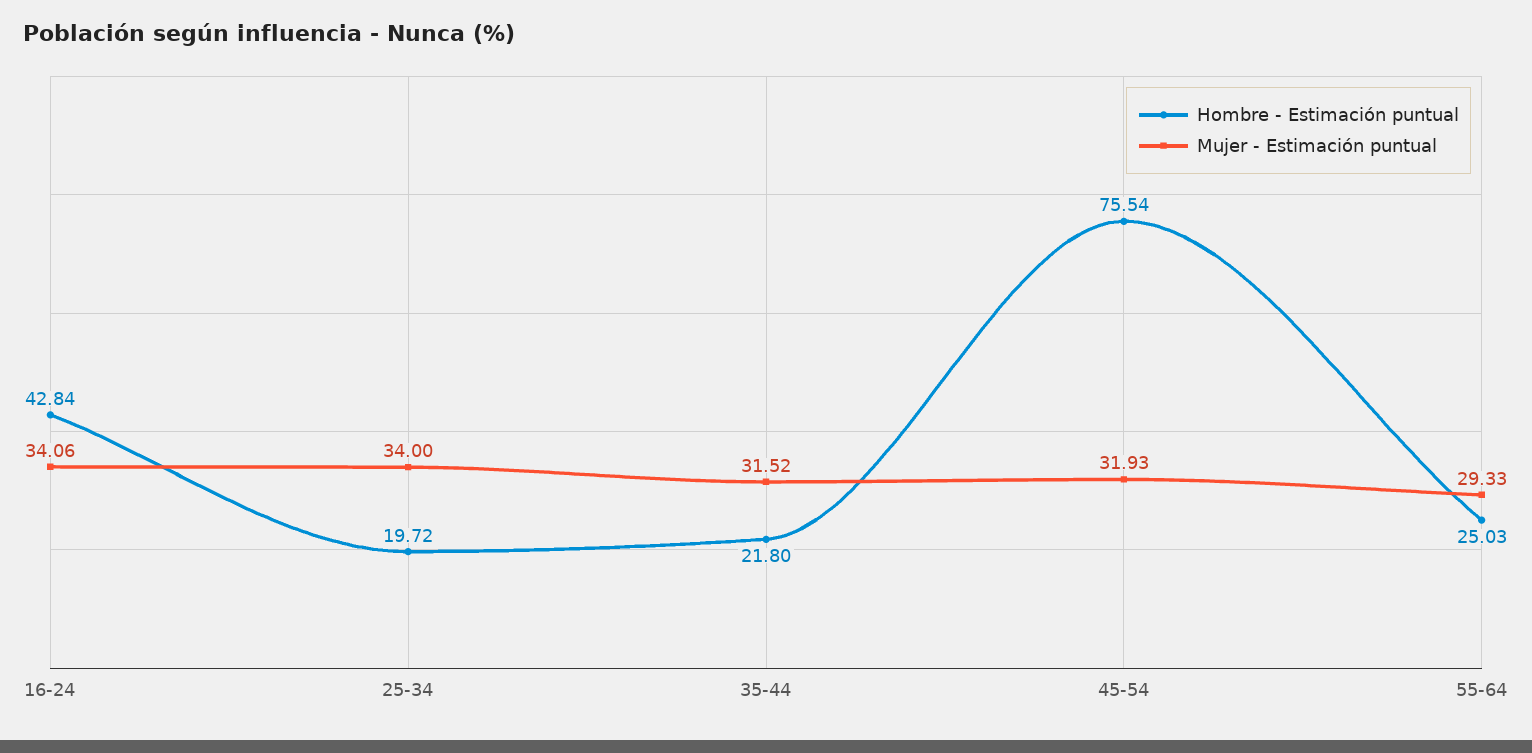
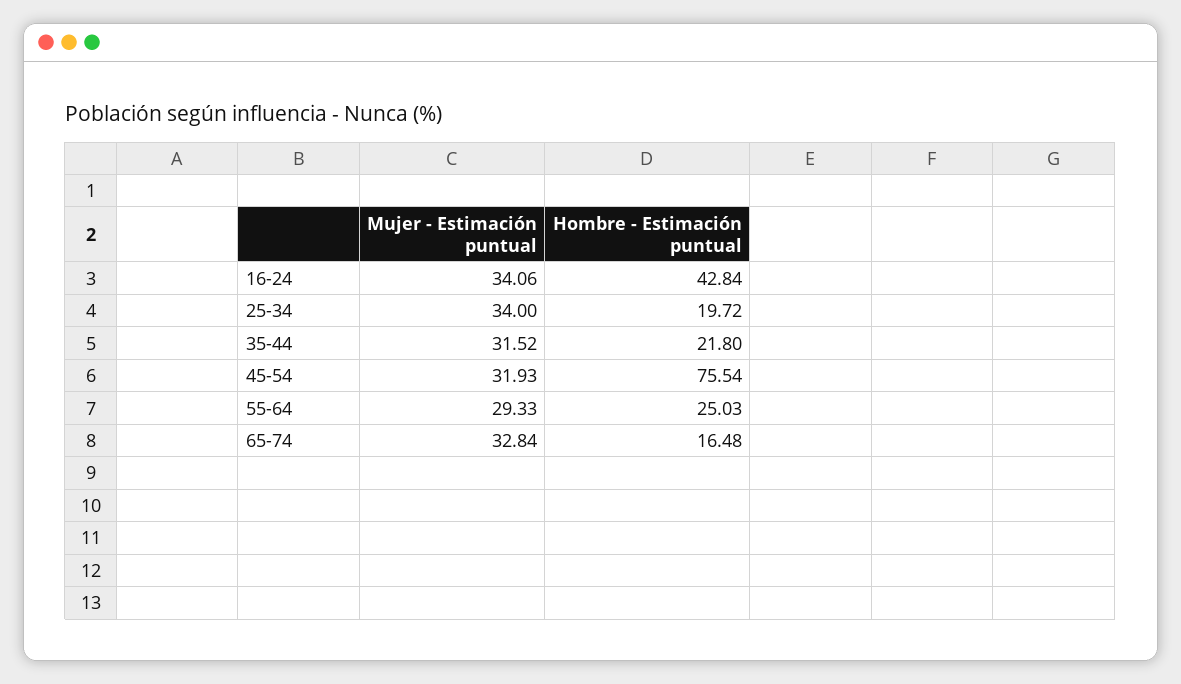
Mujer - Estimación puntual, 65-74: none -> 32.84
Hombre - Estimación puntual, 65-74: none -> 16.48

